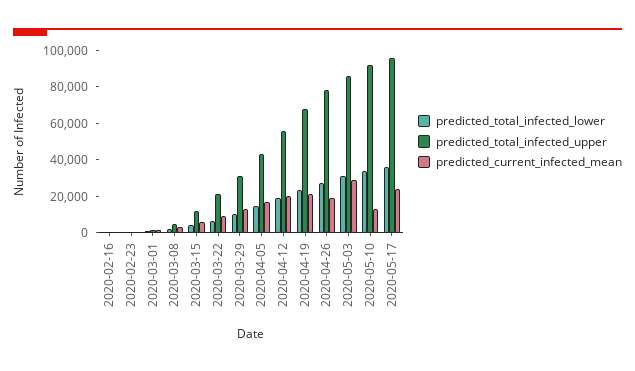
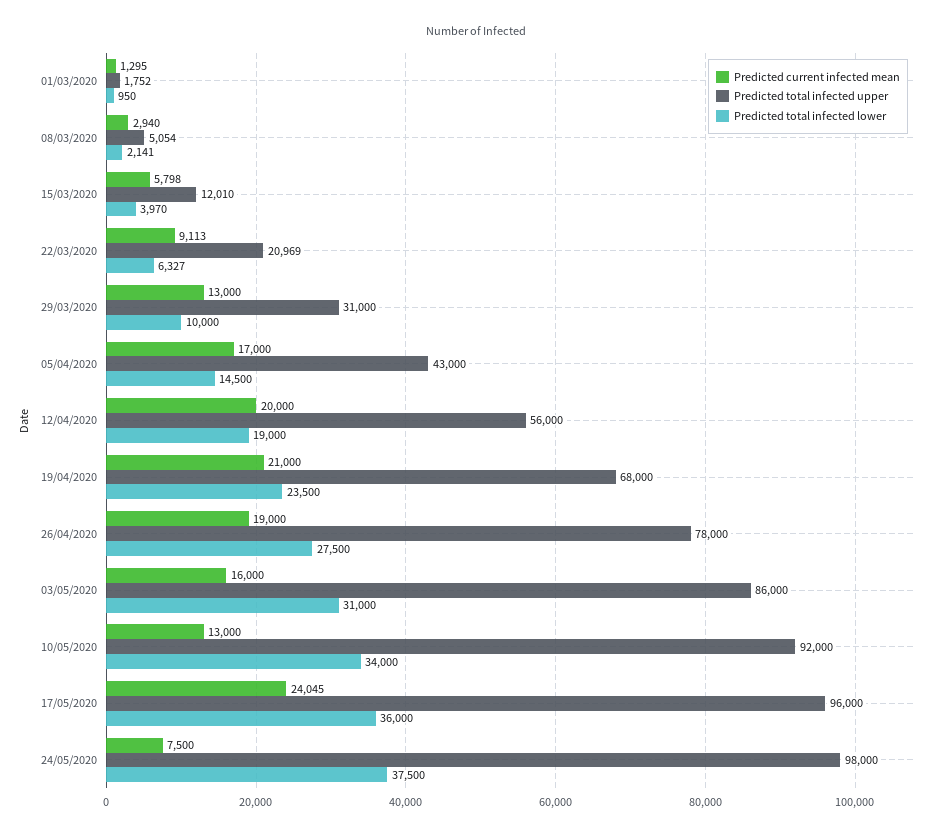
predicted_total_infected_lower, 2020-02-16: 0 -> none
predicted_total_infected_upper, 2020-02-16: 0 -> none
predicted_current_infected_mean, 2020-02-16: 0 -> none
predicted_total_infected_lower, 2020-02-23: 0 -> none
predicted_total_infected_upper, 2020-02-23: 0 -> none
predicted_current_infected_mean, 2020-02-23: 0 -> none
predicted_current_infected_mean, 2020-05-03: 30000 -> 16000
predicted_current_infected_mean, 24/05/2020: none -> 7500
predicted_total_infected_upper, 24/05/2020: none -> 98000
predicted_total_infected_lower, 24/05/2020: none -> 37500

